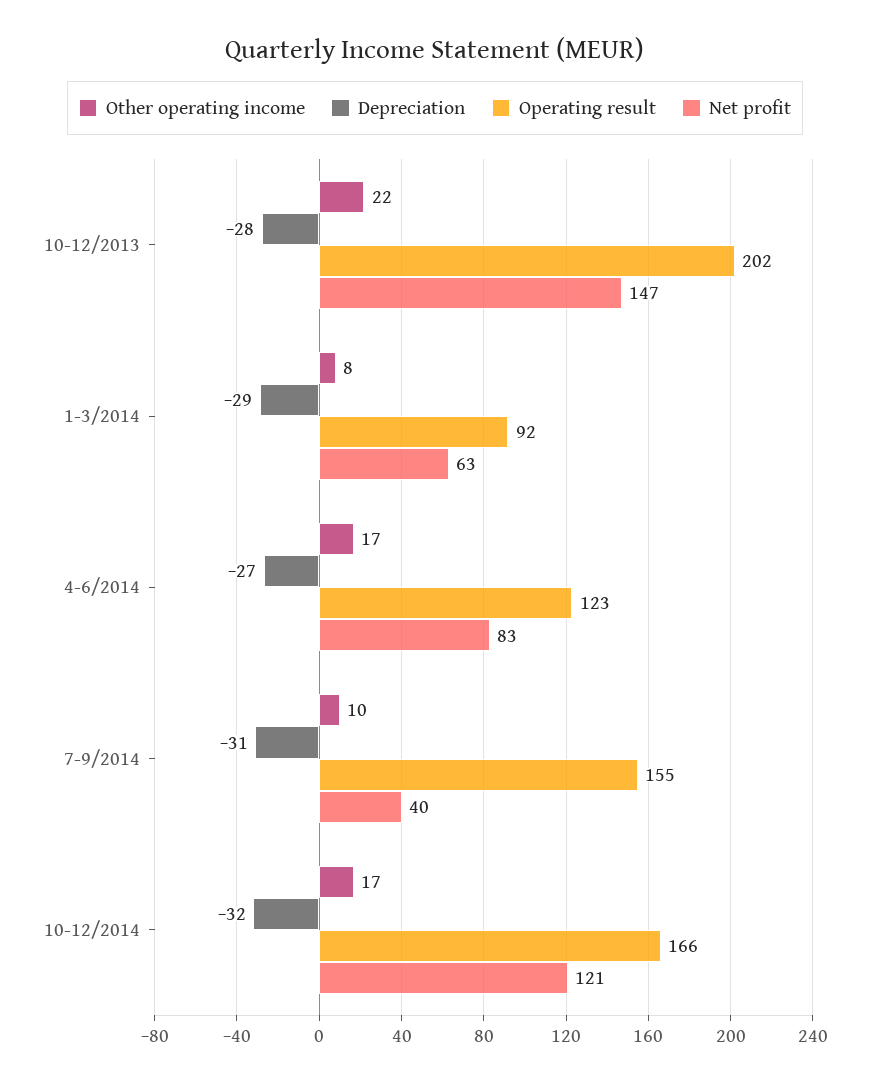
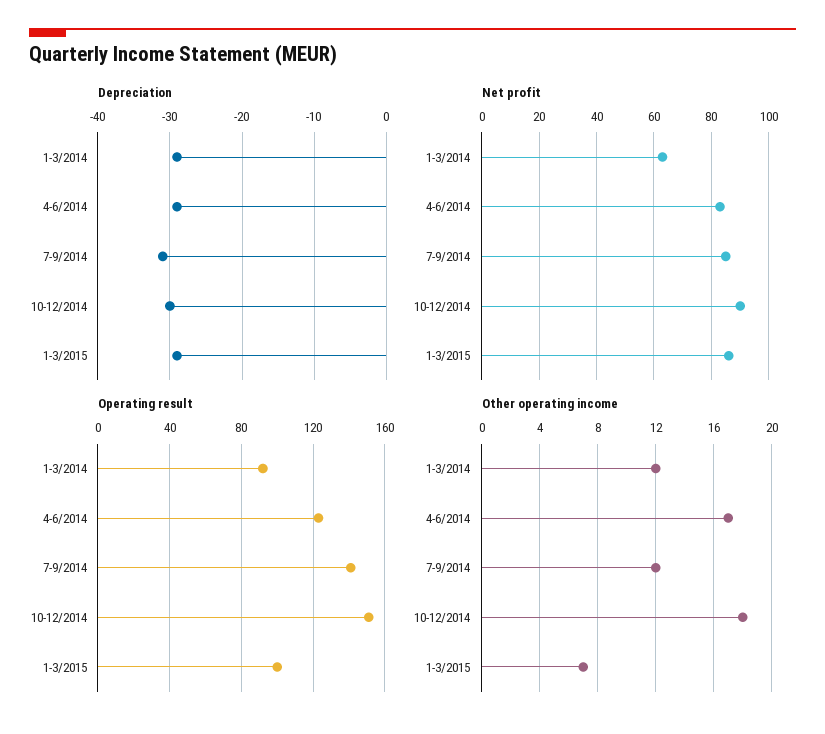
Other operating income, 10-12/2013: 22 -> none
Depreciation, 10-12/2013: -28 -> none
Operating result, 10-12/2013: 202 -> none
Net profit, 10-12/2013: 147 -> none
Other operating income, 1-3/2014: 8 -> 12
Depreciation, 4-6/2014: -27 -> -29
Other operating income, 7-9/2014: 10 -> 12
Operating result, 7-9/2014: 155 -> 140
Net profit, 7-9/2014: 40 -> 85
Other operating income, 10-12/2014: 17 -> 18
Depreciation, 10-12/2014: -32 -> -30
Operating result, 10-12/2014: 166 -> 150
Net profit, 10-12/2014: 121 -> 90
Depreciation, 1-3/2015: none -> -29
Net profit, 1-3/2015: none -> 85
Operating result, 1-3/2015: none -> 100
Other operating income, 1-3/2015: none -> 7

